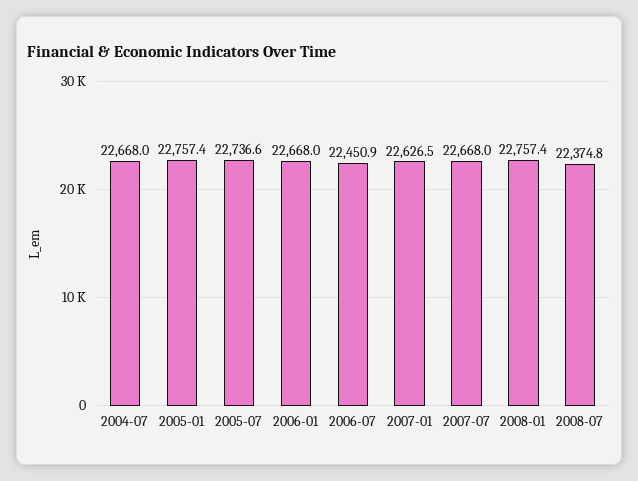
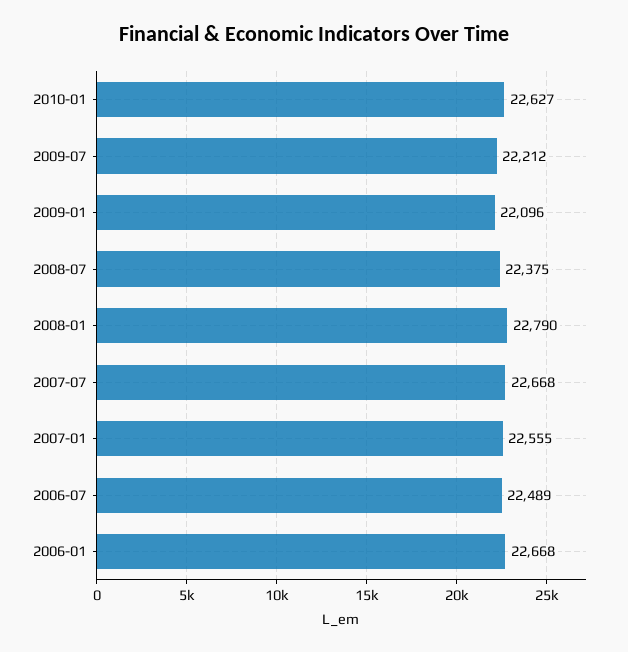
2004-07: 22668 -> none
2005-01: 22757.4 -> none
2005-07: 22736.6 -> none
2006-07: 22450.9 -> 22489
2007-01: 22626.5 -> 22555
2008-01: 22757.4 -> 22790
2010-01: none -> 22627
2009-07: none -> 22212
2009-01: none -> 22096

